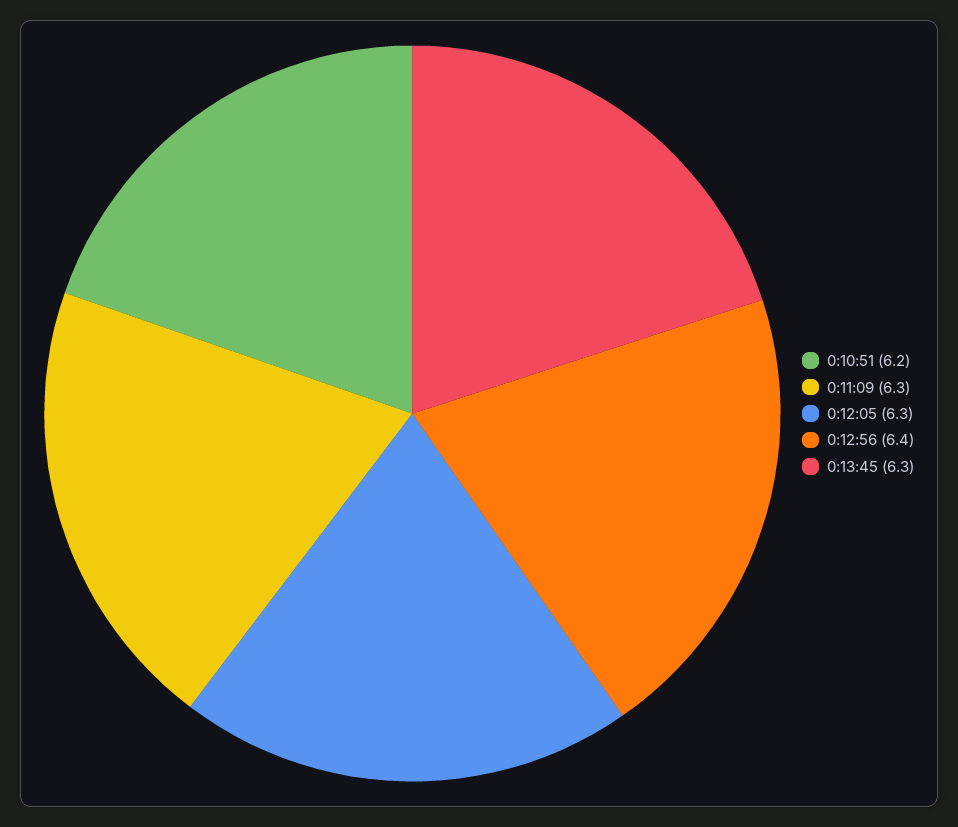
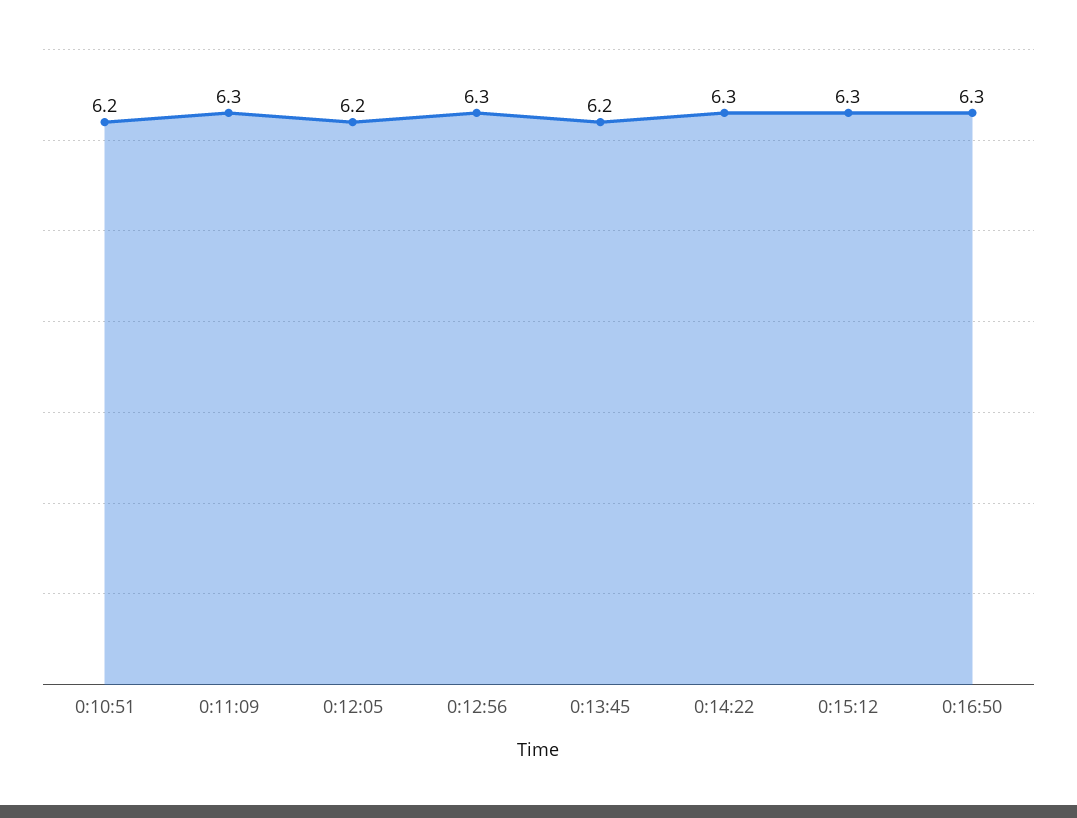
0:12:05: 6.3 -> 6.2
0:12:56: 6.4 -> 6.3
0:13:45: 6.3 -> 6.2
0:14:22: none -> 6.3
0:15:12: none -> 6.3
0:16:50: none -> 6.3

